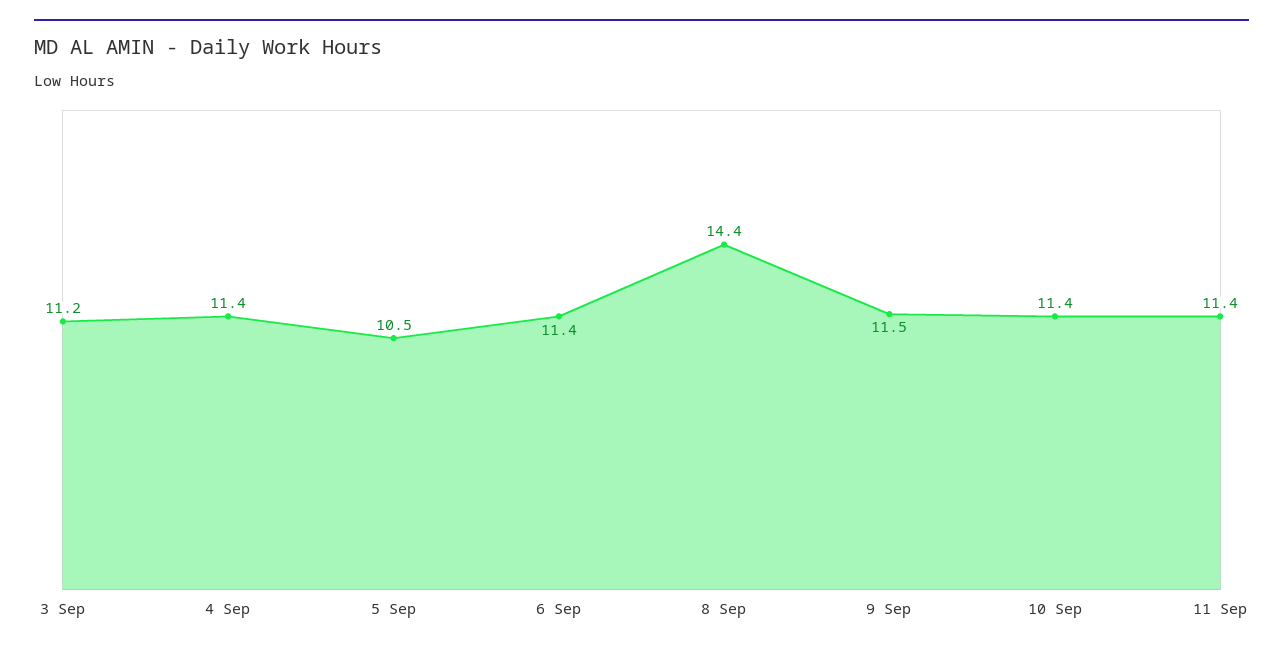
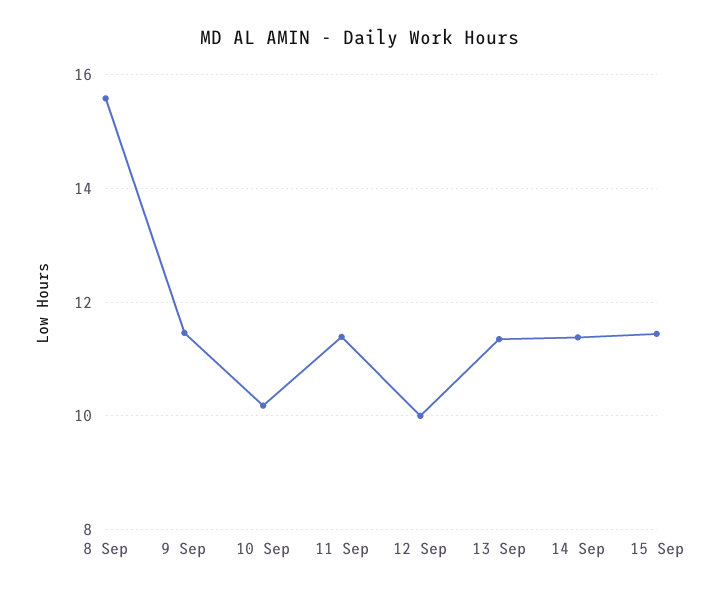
3 Sep: 11.2 -> none
4 Sep: 11.4 -> none
5 Sep: 10.5 -> none
6 Sep: 11.4 -> none
8 Sep: 14.4 -> 15.6
10 Sep: 11.4 -> 10.2
12 Sep: none -> 10
13 Sep: none -> 11.4
14 Sep: none -> 11.4
15 Sep: none -> 11.4

